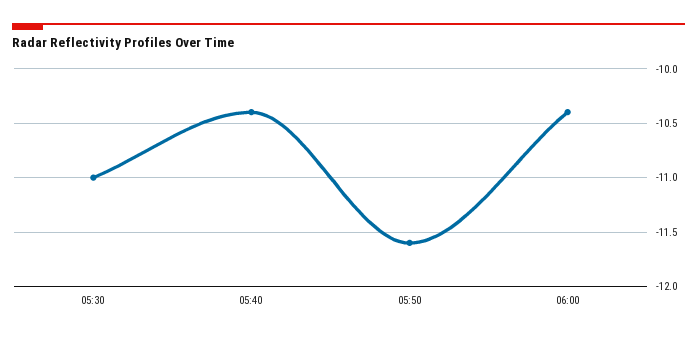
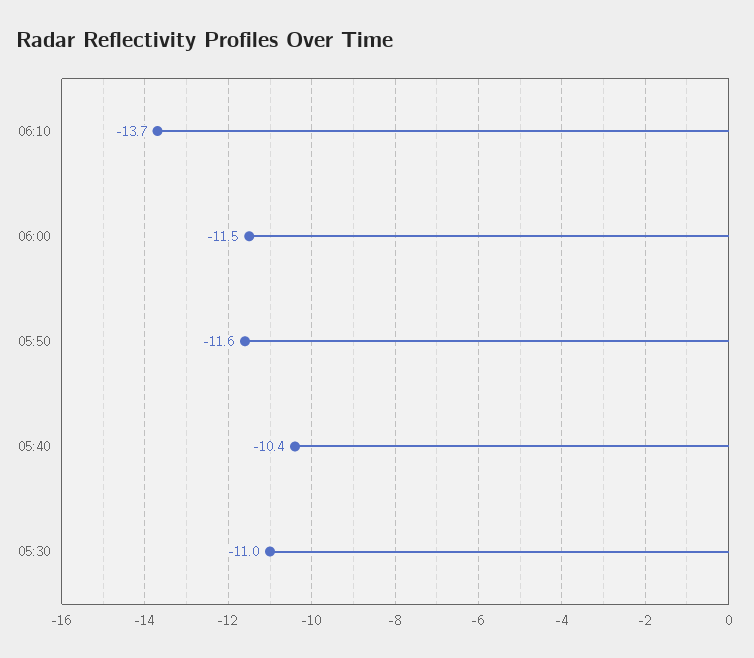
06:00: -10.4 -> -11.5
06:10: none -> -13.7

